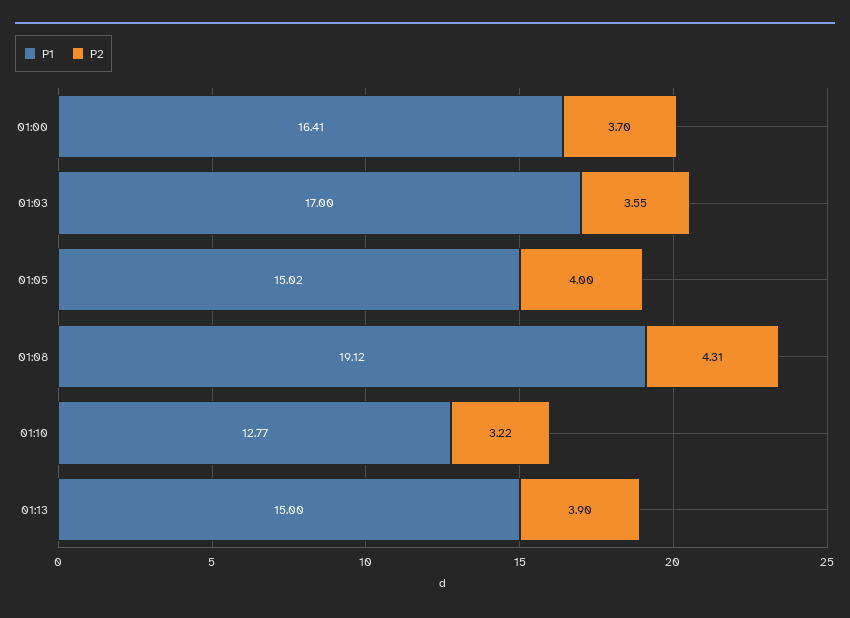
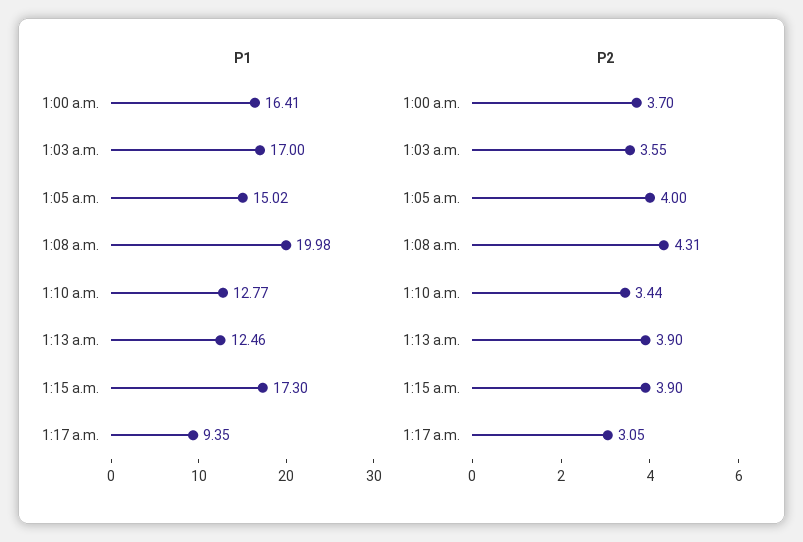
P1, 01:08: 19.12 -> 19.98
P2, 01:10: 3.22 -> 3.44
P1, 01:13: 15 -> 12.46
P1, 1:15 a.m.: none -> 17.3
P1, 1:17 a.m.: none -> 9.35
P2, 1:15 a.m.: none -> 3.9
P2, 1:17 a.m.: none -> 3.05

